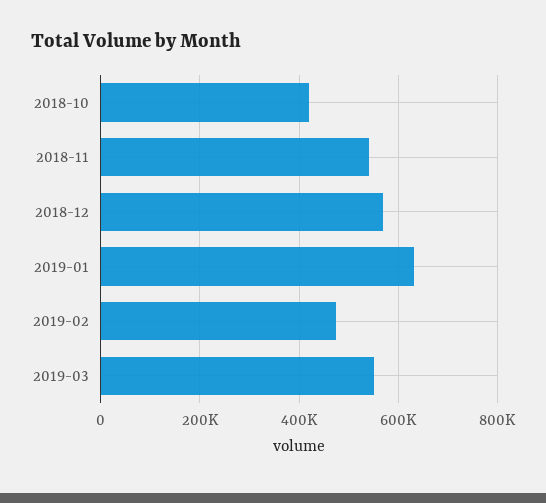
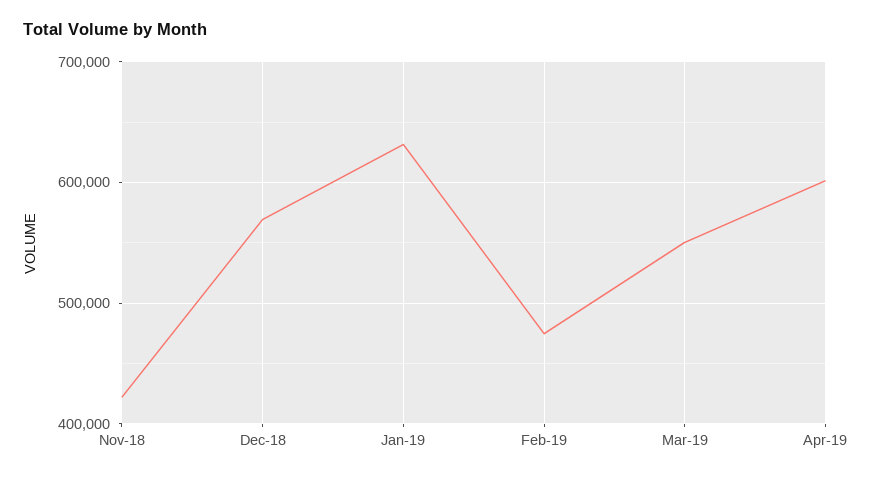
2018-10: 420000 -> none
2018-11: 540000 -> 420000
Apr-19: none -> 600000

